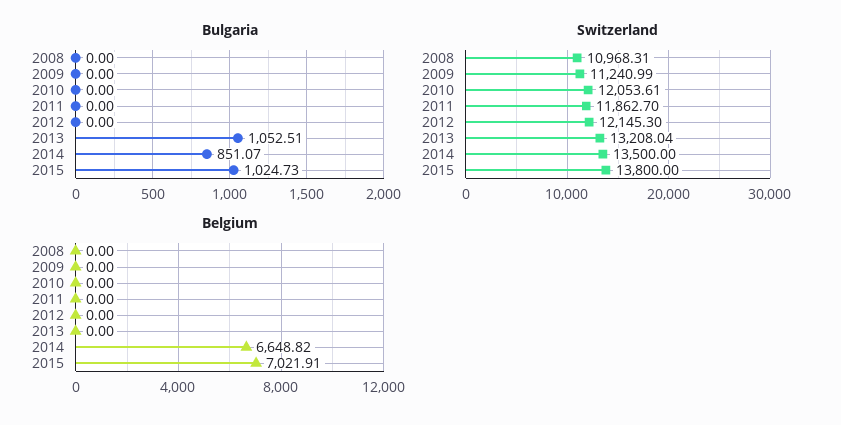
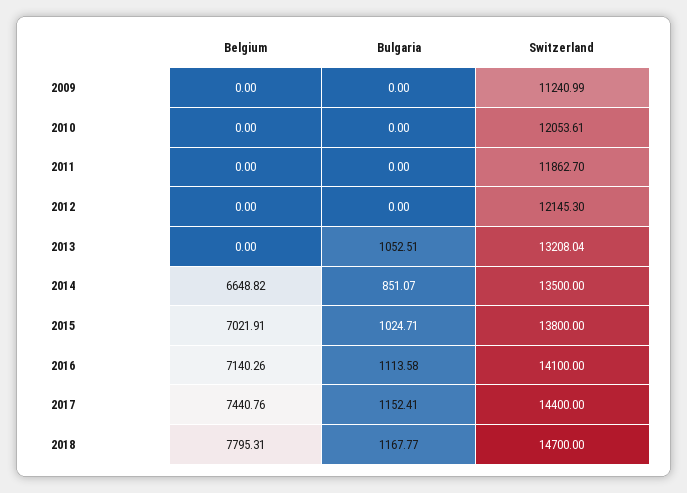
Bulgaria, 2008: 0 -> none
Bulgaria, 2015: 1024.73 -> 1024.71
Switzerland, 2008: 10968.31 -> none
Belgium, 2008: 0 -> none
Belgium, 2016: none -> 7140.26
Bulgaria, 2016: none -> 1113.58
Switzerland, 2016: none -> 14100
Belgium, 2017: none -> 7440.76
Bulgaria, 2017: none -> 1152.41
Switzerland, 2017: none -> 14400
Belgium, 2018: none -> 7795.31
Bulgaria, 2018: none -> 1167.77
Switzerland, 2018: none -> 14700

